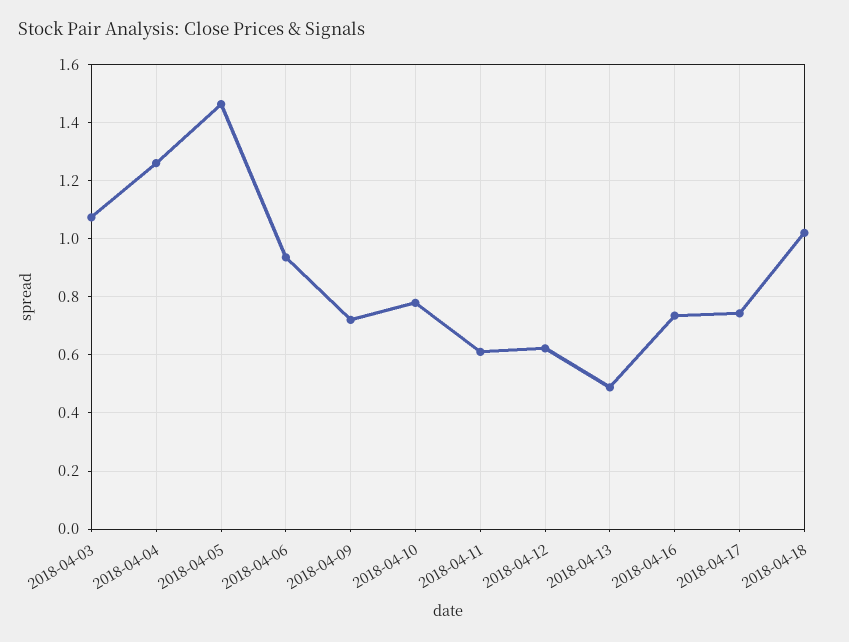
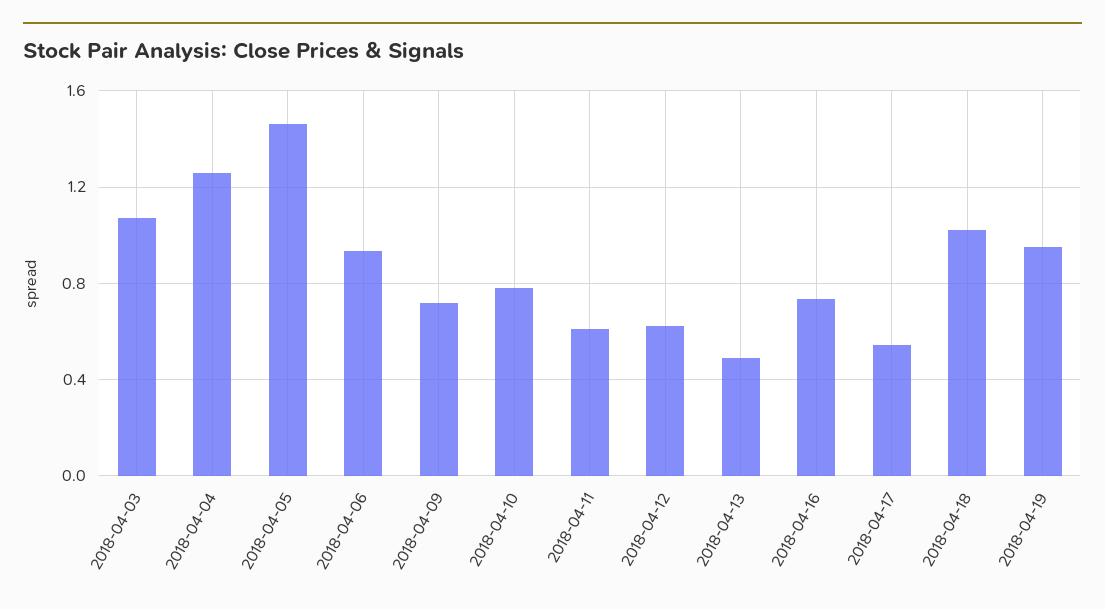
2018-04-17: 0.75 -> 0.55
2018-04-19: none -> 0.95

